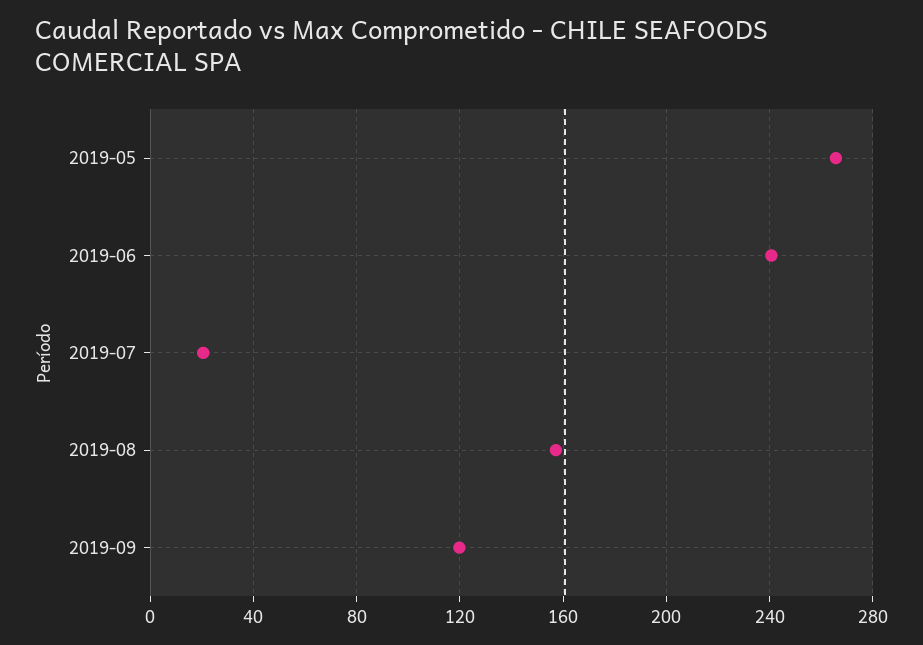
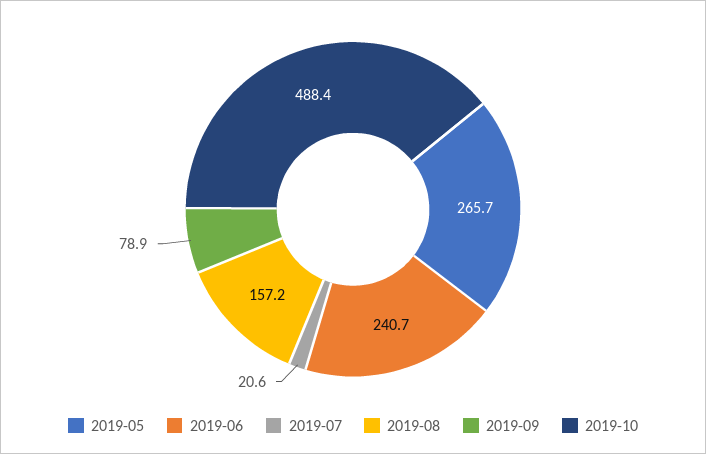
2019-09: 120 -> 78.9
2019-10: none -> 488.4

